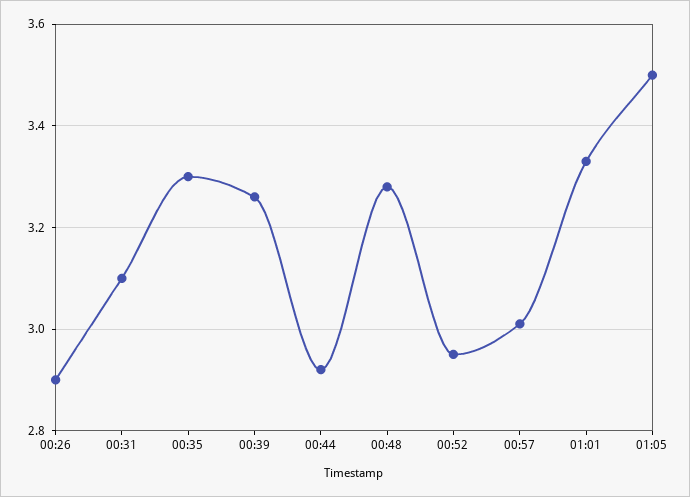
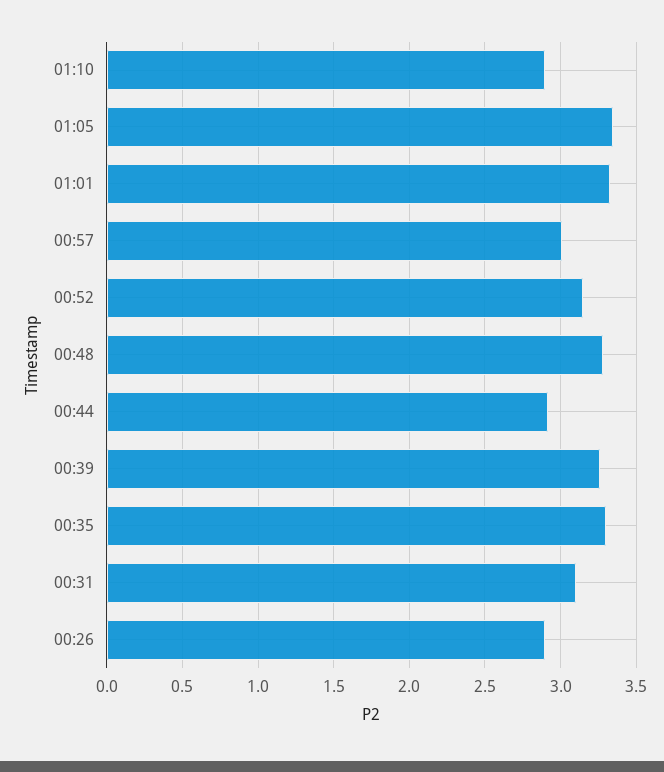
00:52: 2.95 -> 3.15
01:05: 3.5 -> 3.35
01:10: none -> 2.9

